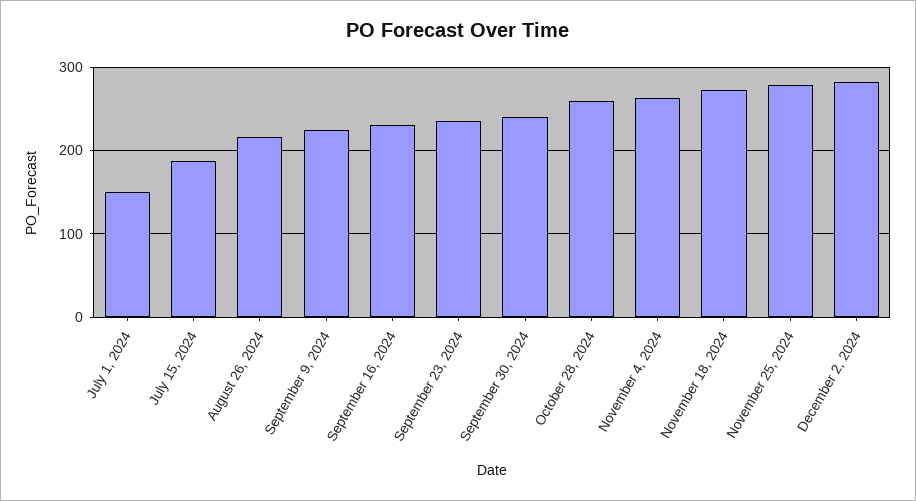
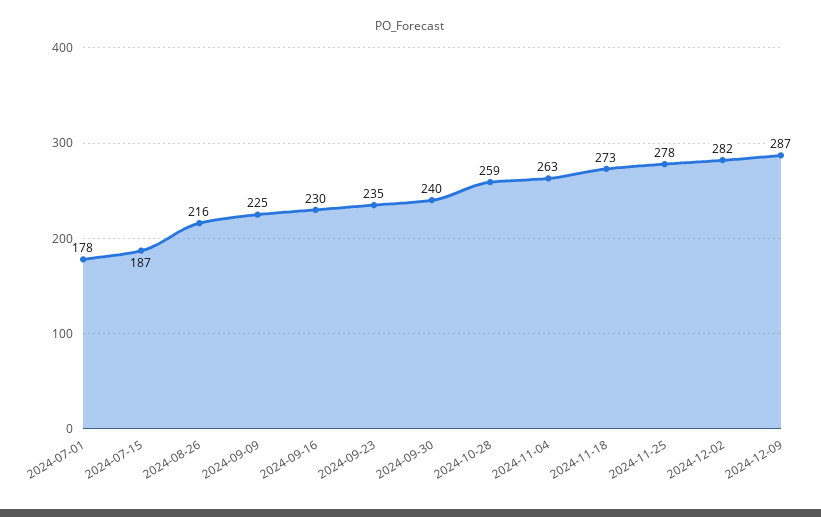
July 1, 2024: 150 -> 178
2024-12-09: none -> 287

